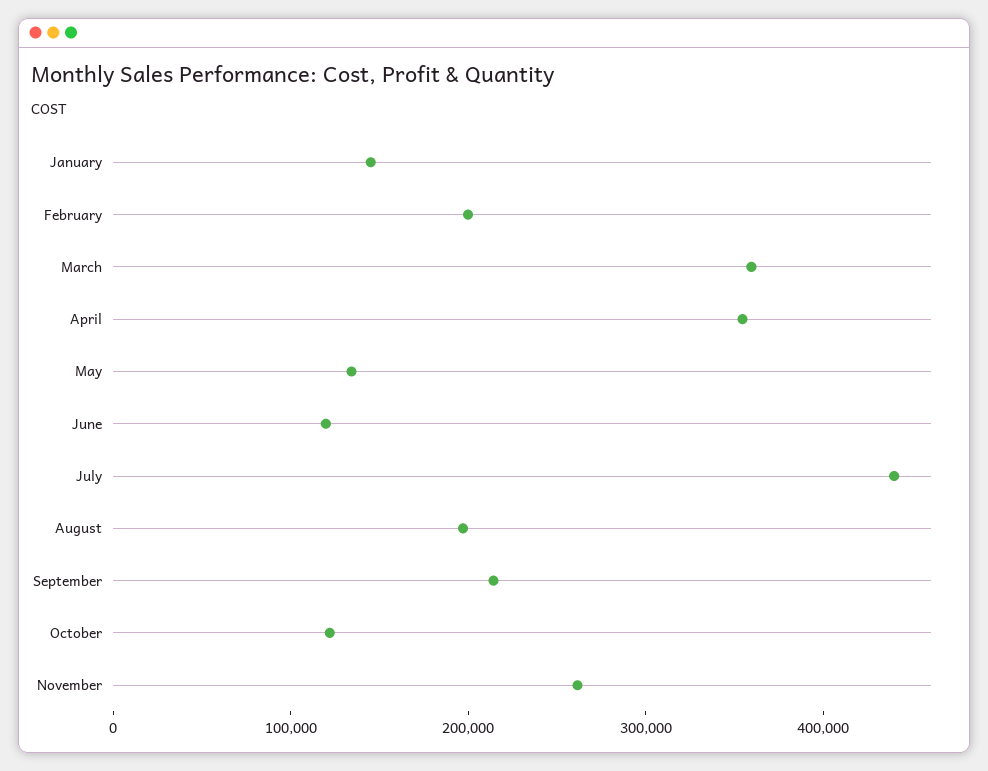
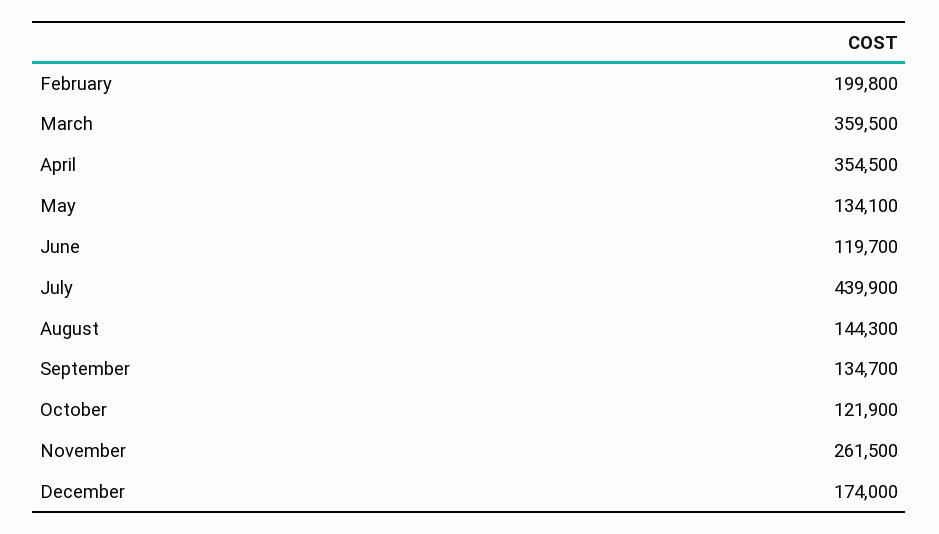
January: 140000 -> none
August: 200000 -> 144300
September: 220000 -> 134700
December: none -> 174000

